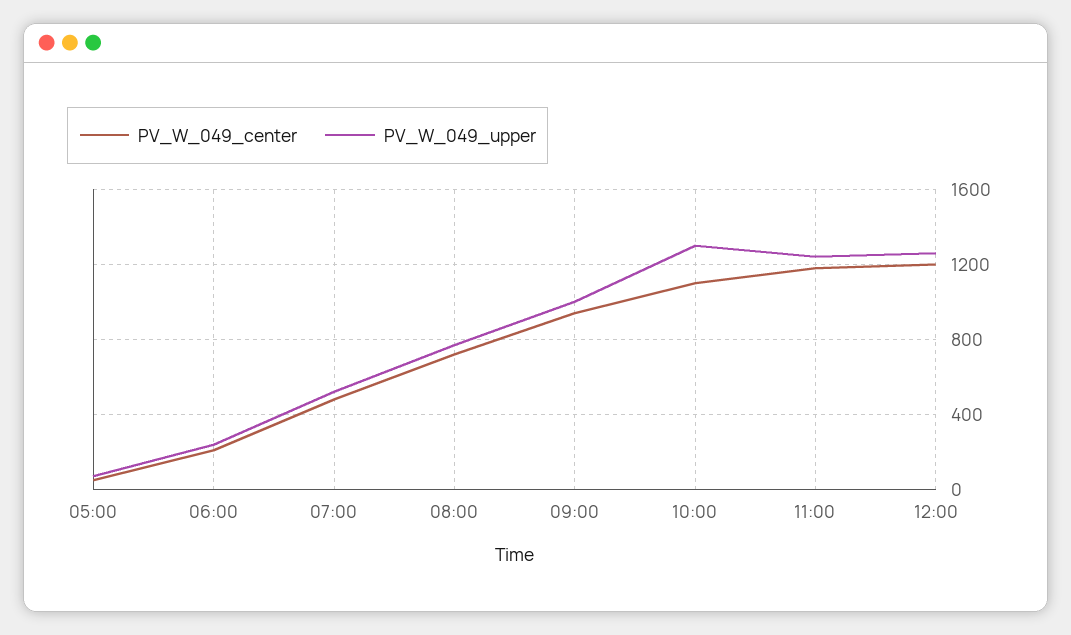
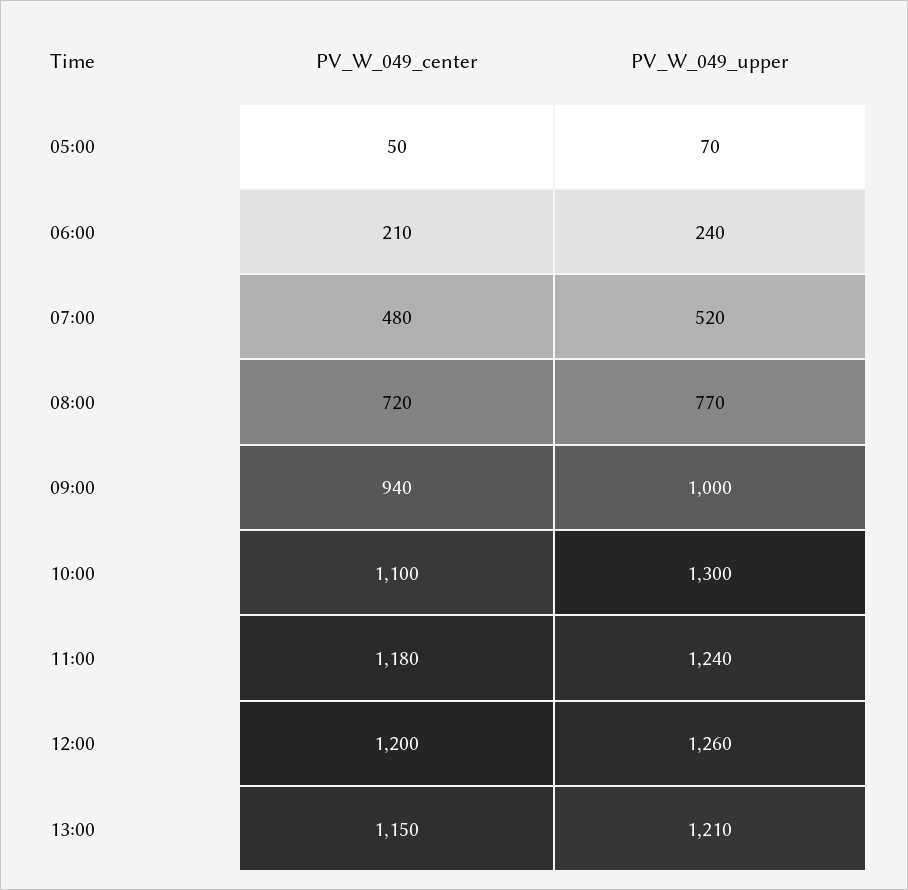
PV_W_049_center, 13:00: none -> 1150
PV_W_049_upper, 13:00: none -> 1210

